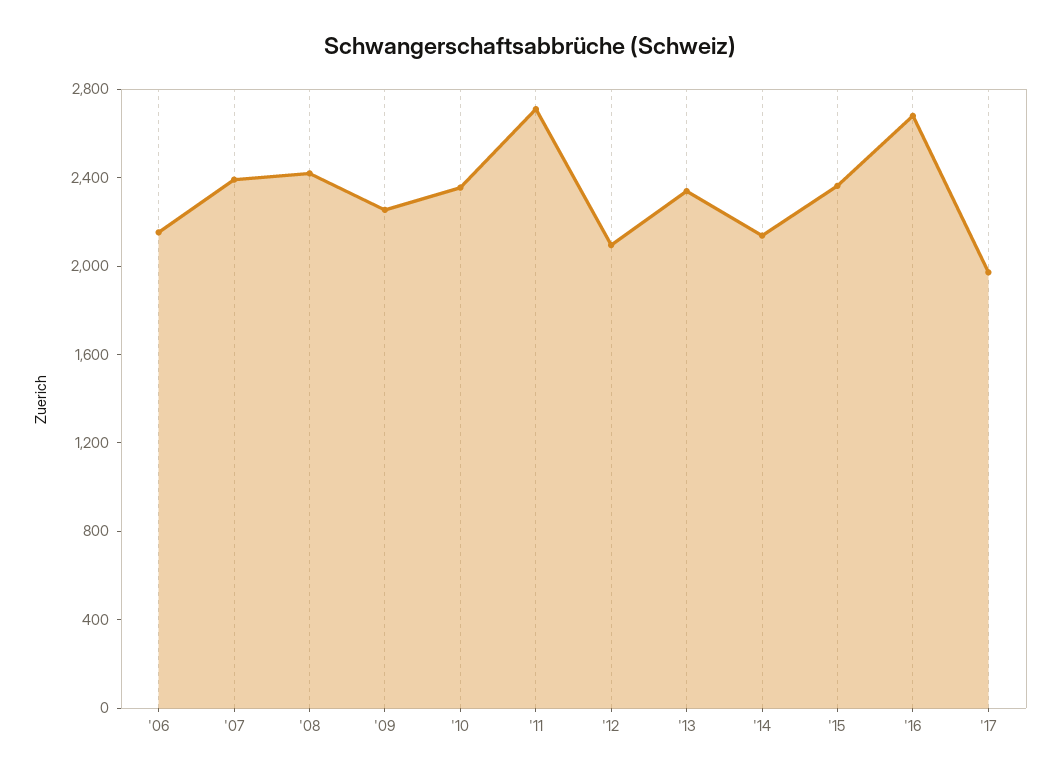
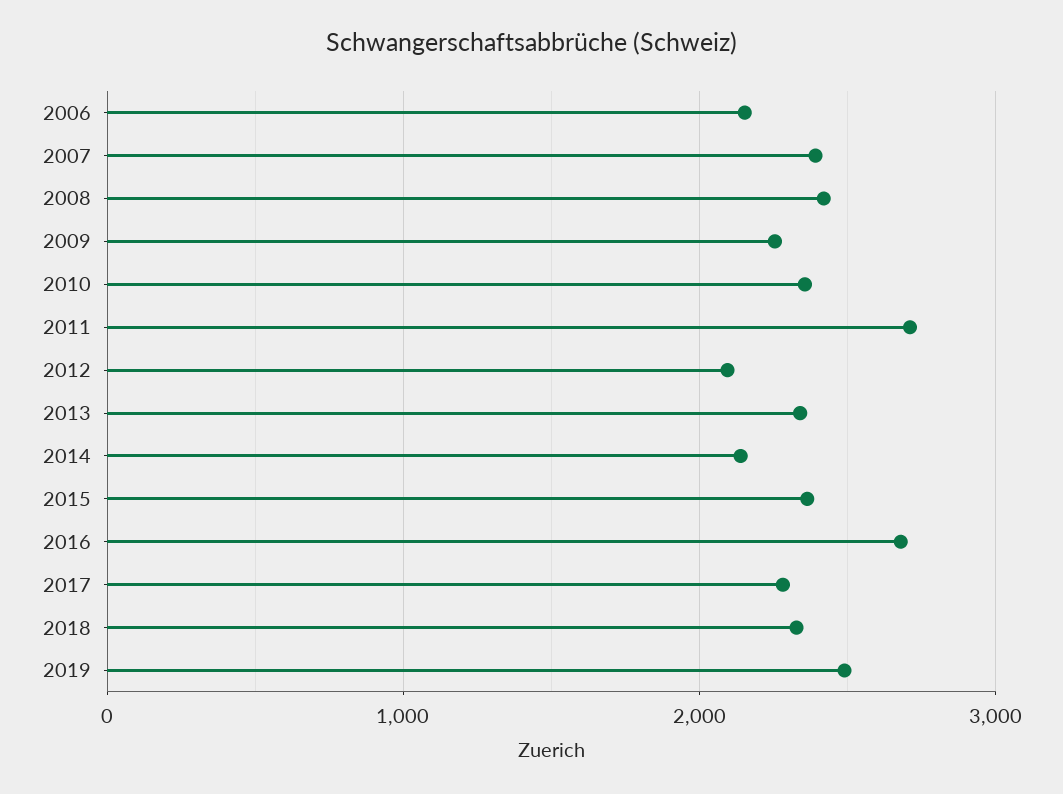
'17: 2000 -> 2300
2018: none -> 2300
2019: none -> 2500

